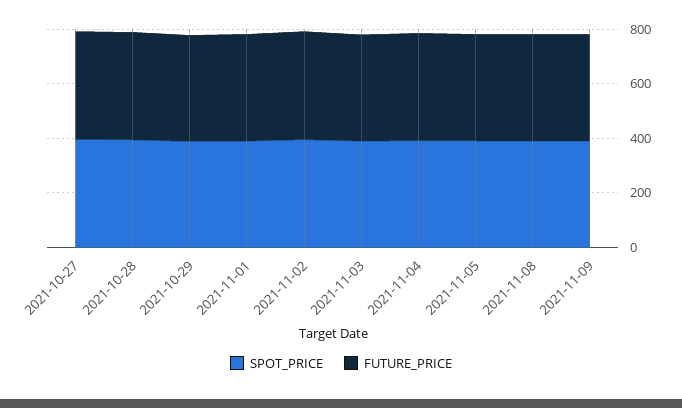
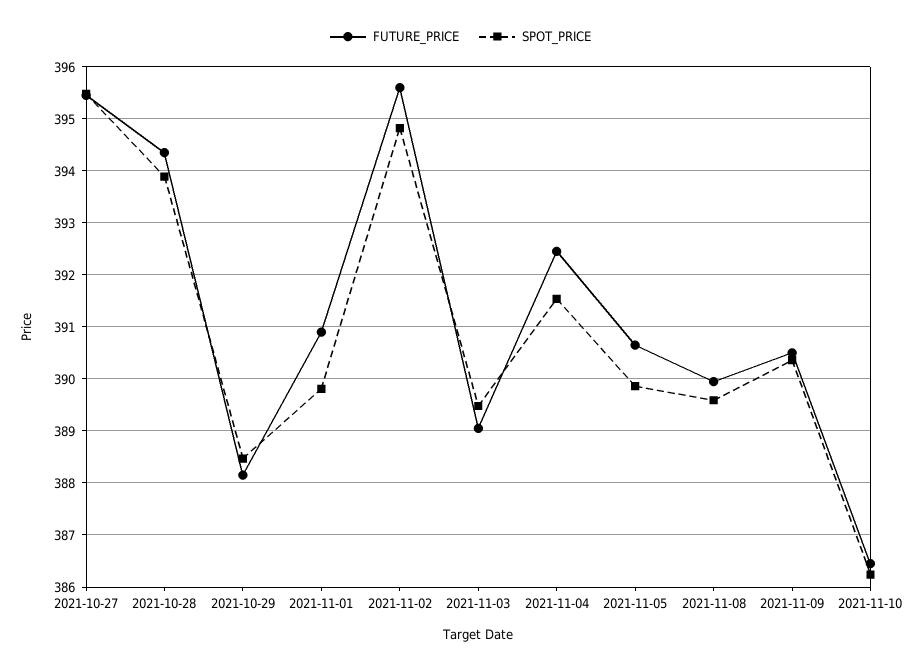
FUTURE_PRICE, 2021-11-10: none -> 386.4
SPOT_PRICE, 2021-11-10: none -> 386.2

